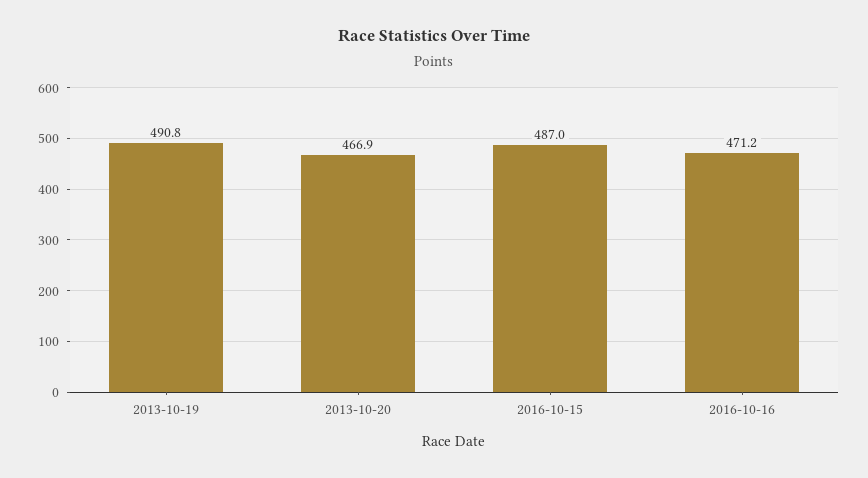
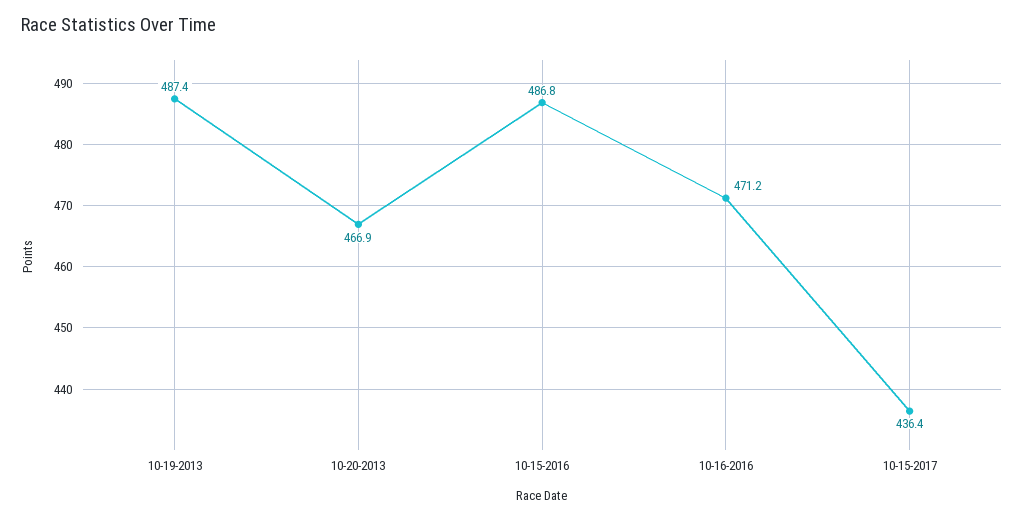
2013-10-19: 490.8 -> 487.4
2016-10-15: 487 -> 486.8
10-15-2017: none -> 436.4

